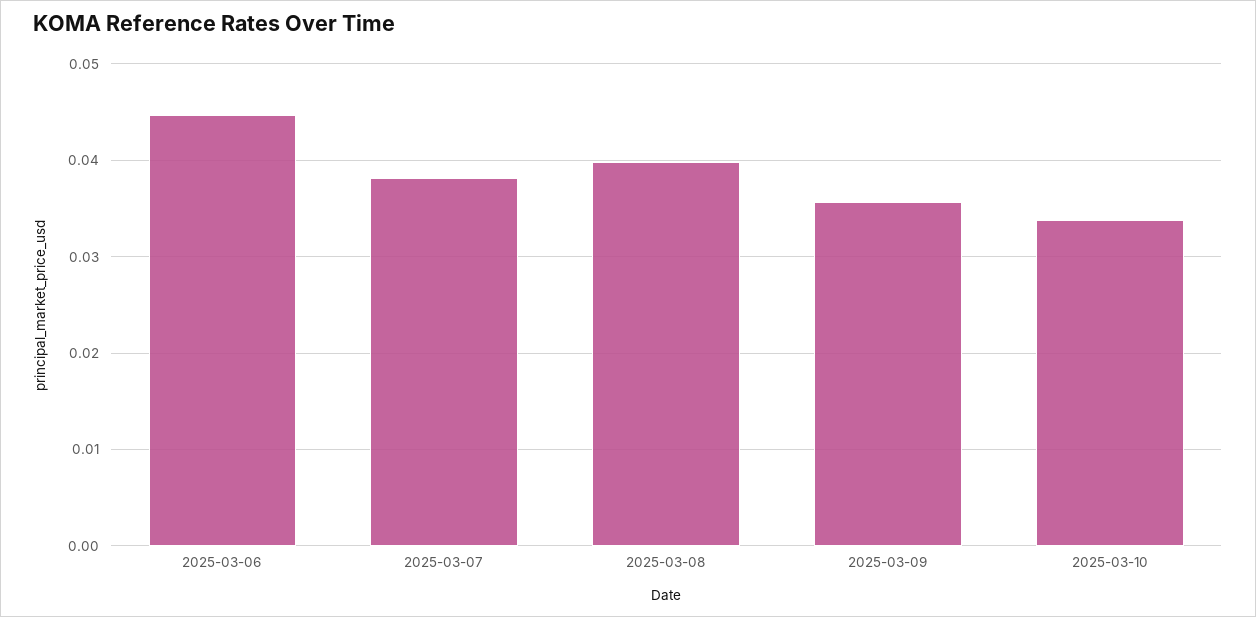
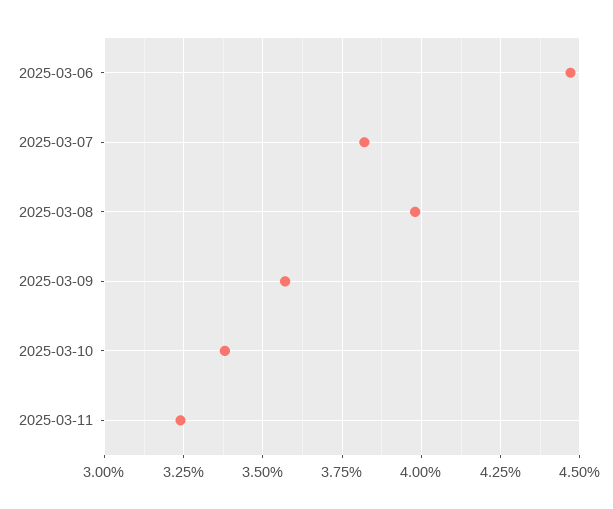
2025-03-11: none -> 0.0325

